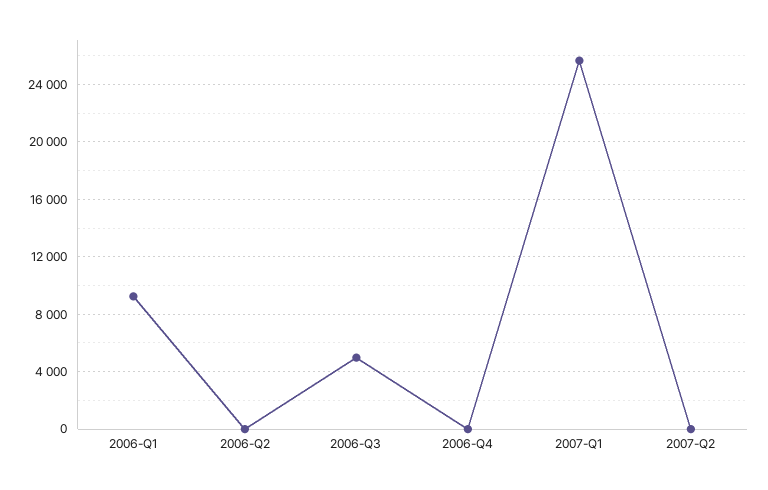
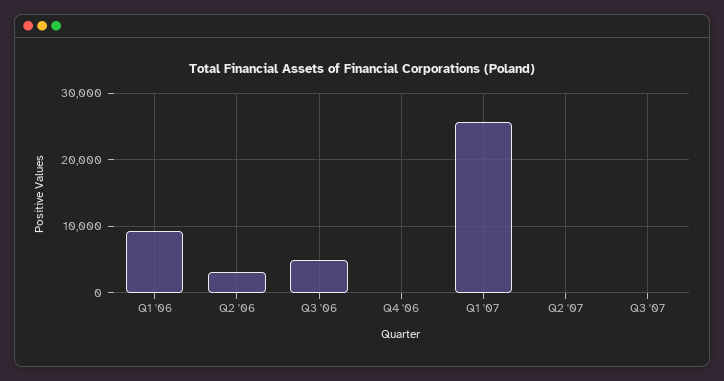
2006-Q2: 0 -> 3000
Q3 '07: none -> 0

